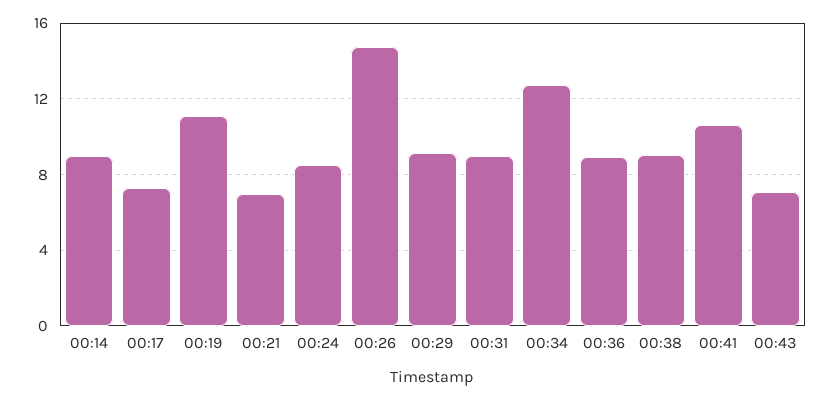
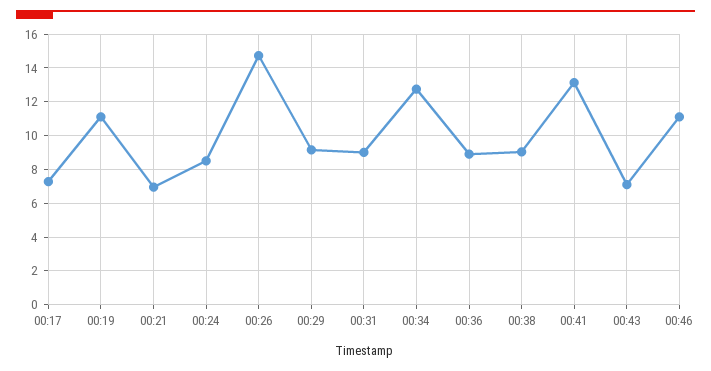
00:14: 9 -> none
00:41: 10.5 -> 13
00:46: none -> 11

